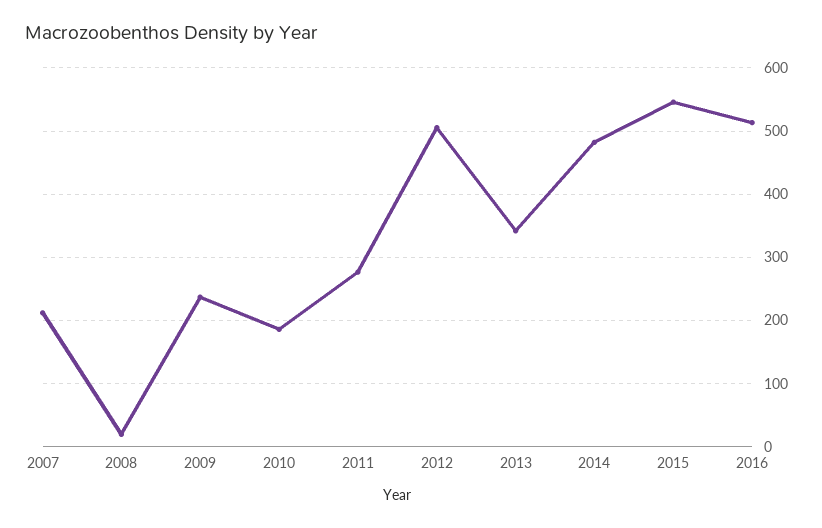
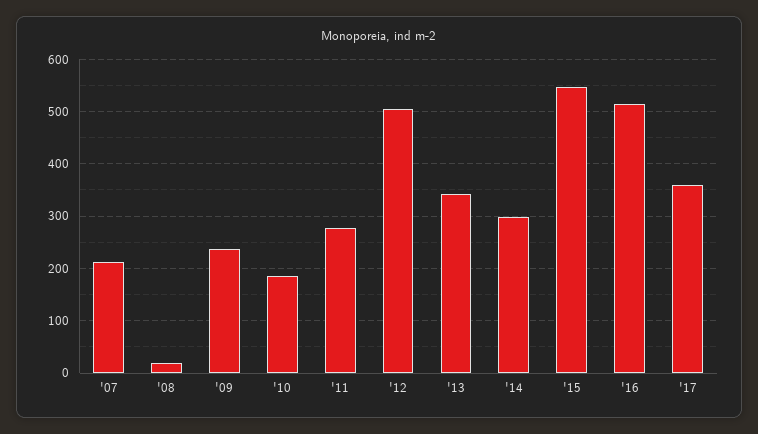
2014: 480 -> 300
'17: none -> 360

